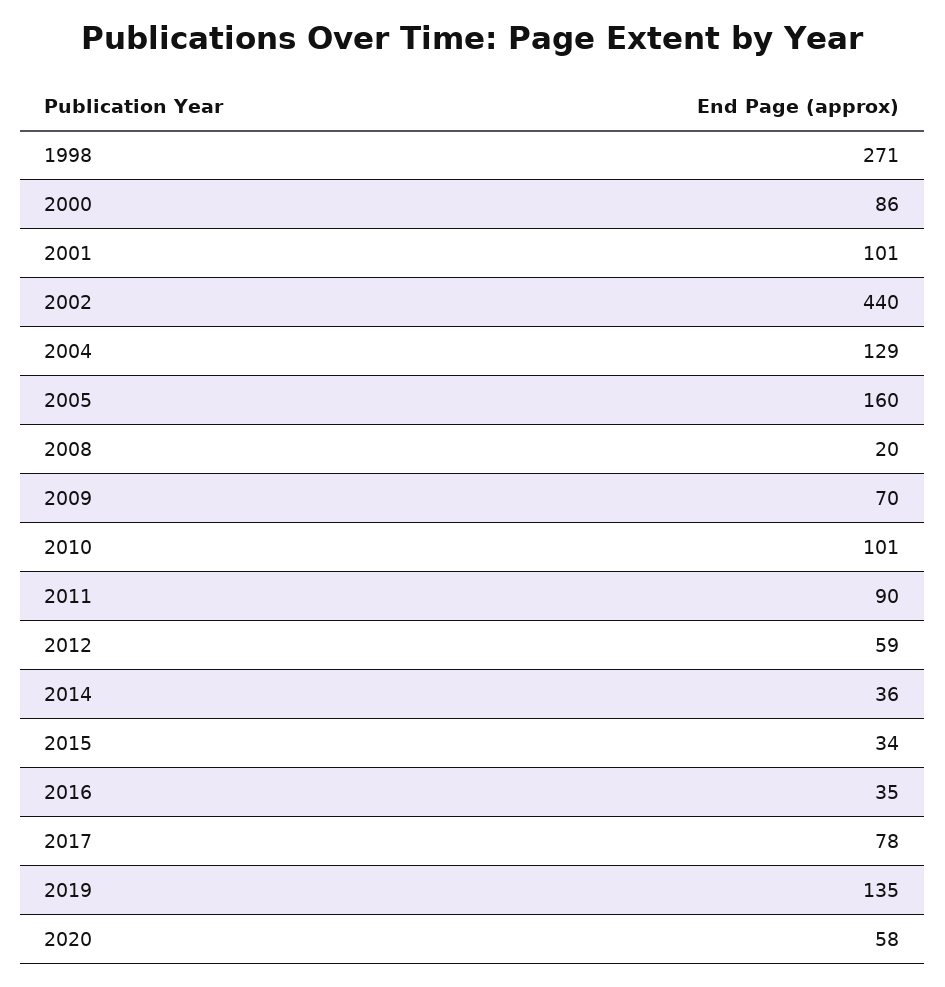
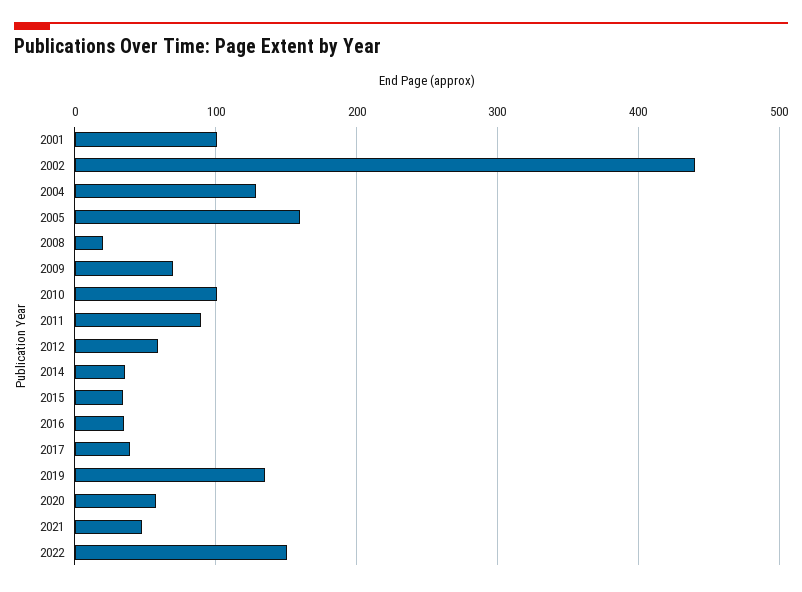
1998: 271 -> none
2000: 86 -> none
2017: 78 -> 40
2021: none -> 50
2022: none -> 150

